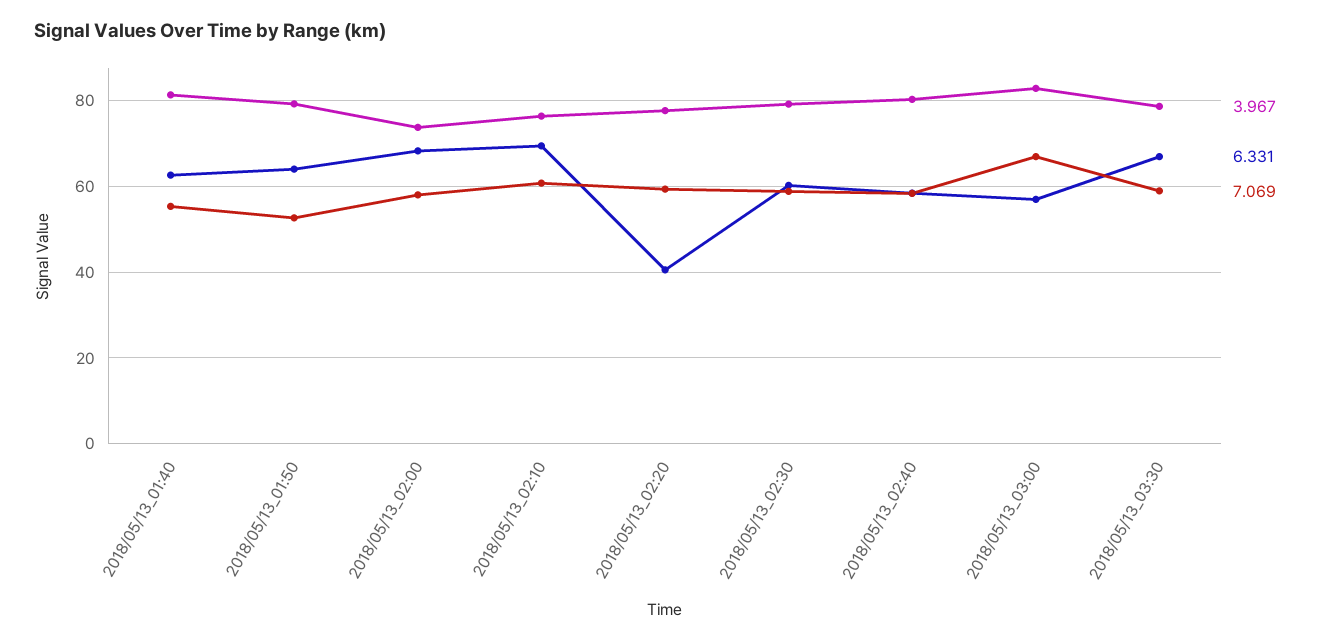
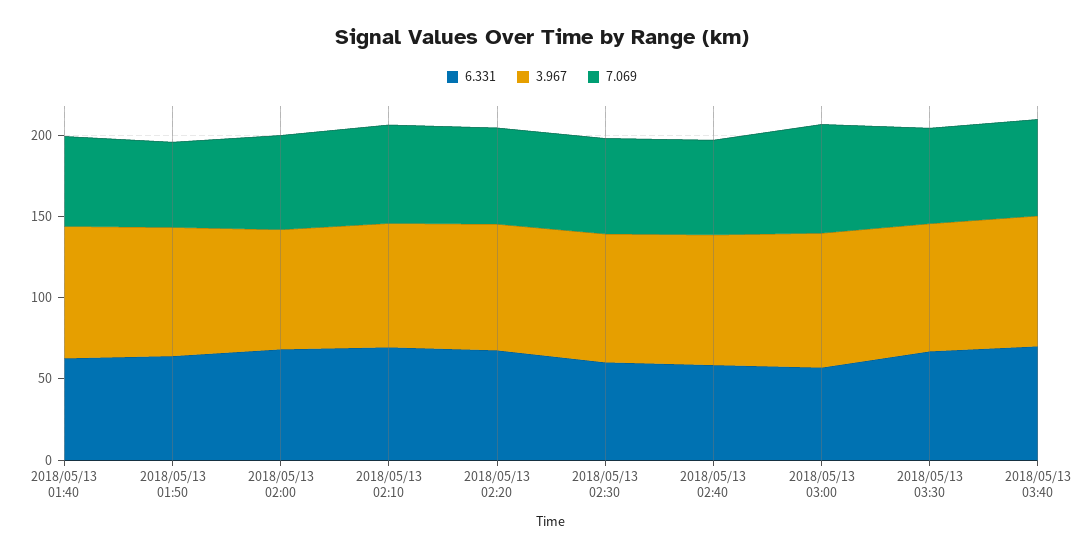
6.331, 2018/05/13_02:20: 40 -> 70
6.331, 2018/05/13 03:40: none -> 70
3.967, 2018/05/13 03:40: none -> 80
7.069, 2018/05/13 03:40: none -> 60

